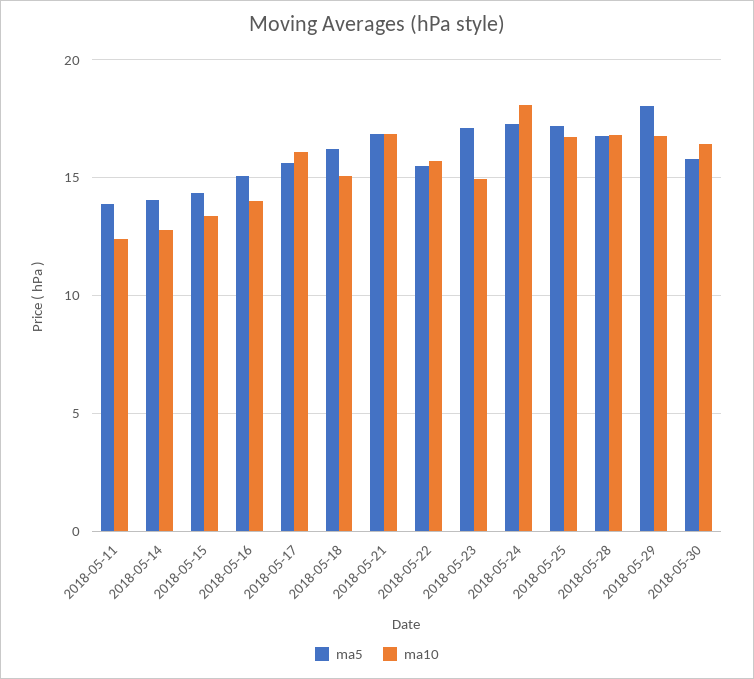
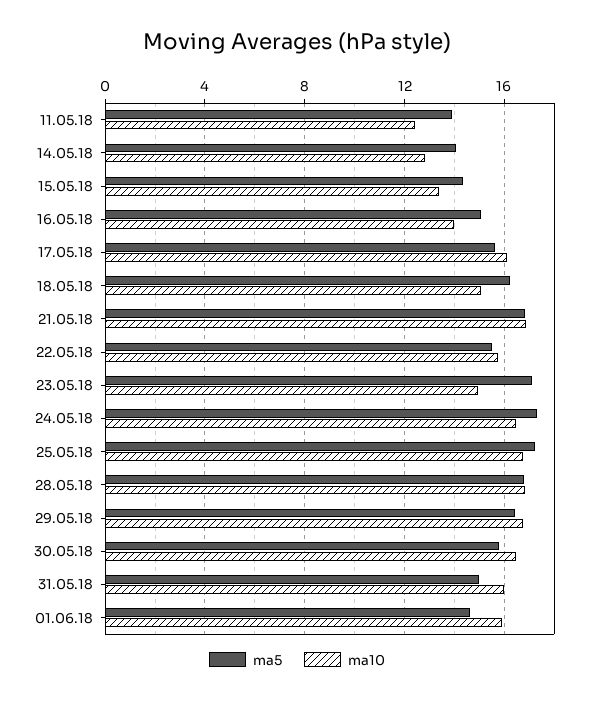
ma10, 2018-05-24: 18 -> 16.5
ma5, 2018-05-29: 18 -> 16.5
ma5, 31.05.18: none -> 15
ma10, 31.05.18: none -> 16
ma5, 01.06.18: none -> 14.5
ma10, 01.06.18: none -> 16

